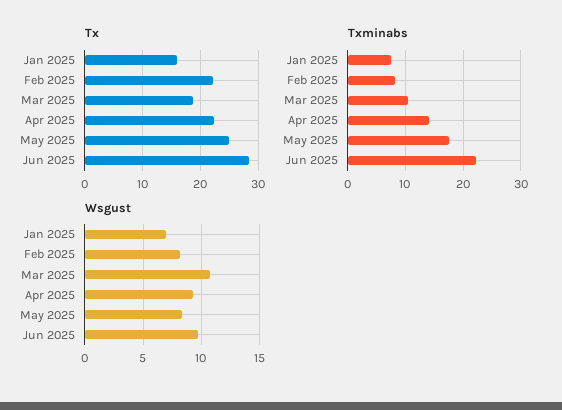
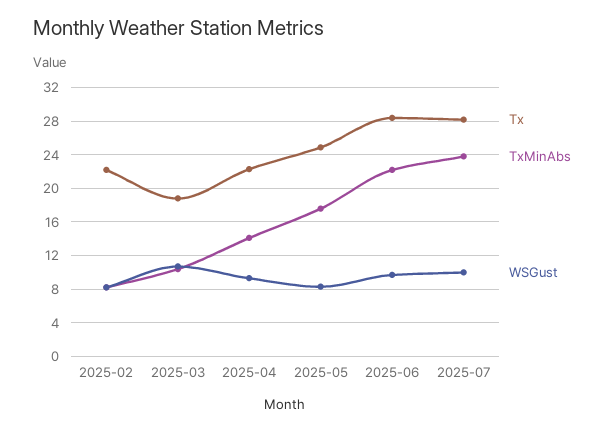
Tx, Jan 2025: 16 -> none
Txminabs, Jan 2025: 8 -> none
Wsgust, Jan 2025: 7 -> none
Tx, 2025-07: none -> 28
Txminabs, 2025-07: none -> 24
Wsgust, 2025-07: none -> 10

